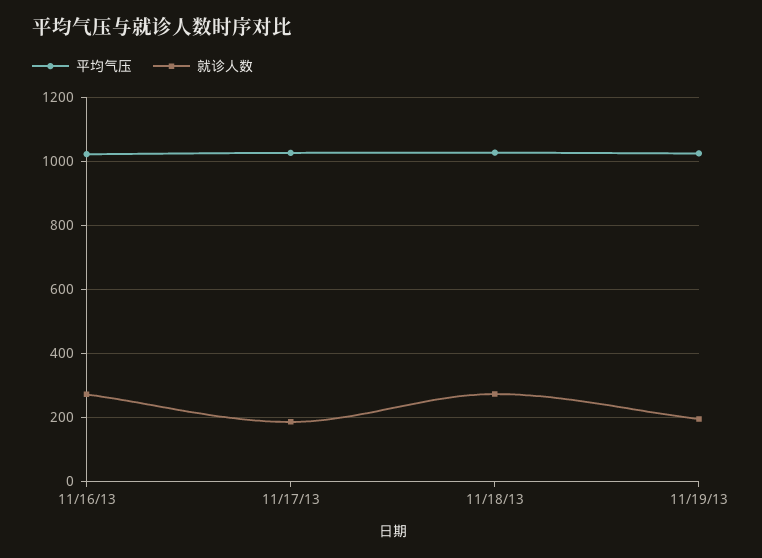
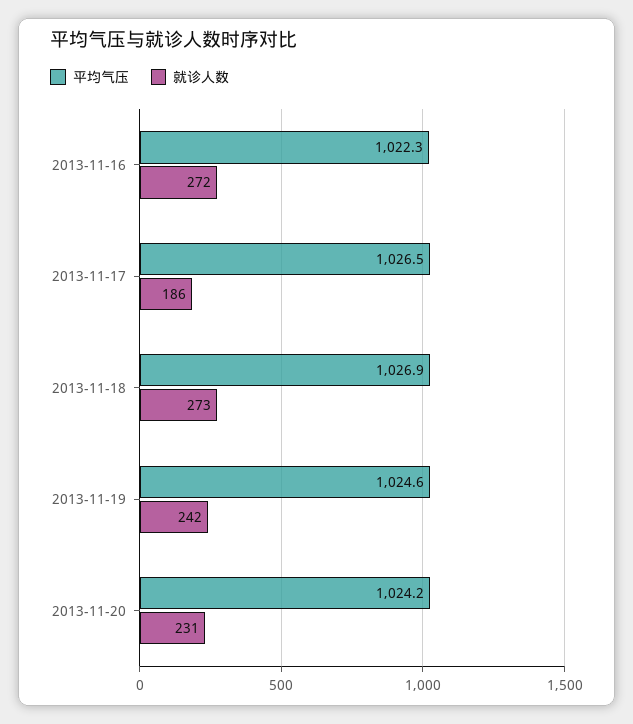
就诊人数, 11/19/13: 200 -> 242
平均气压, 2013-11-20: none -> 1024.2
就诊人数, 2013-11-20: none -> 231

